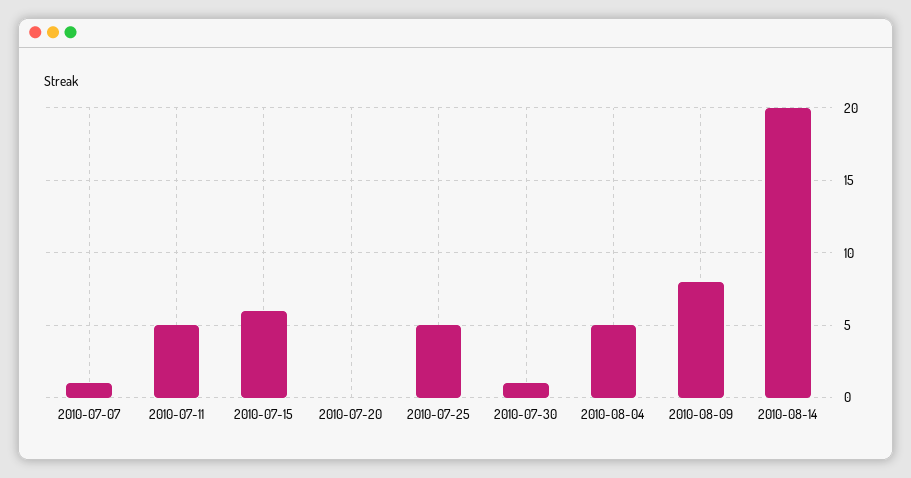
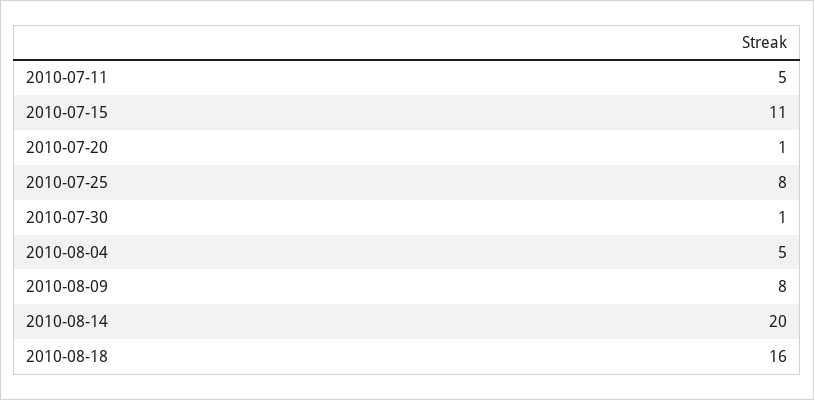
2010-07-07: 1 -> none
2010-07-15: 6 -> 11
2010-07-20: 0 -> 1
2010-07-25: 5 -> 8
2010-08-18: none -> 16

